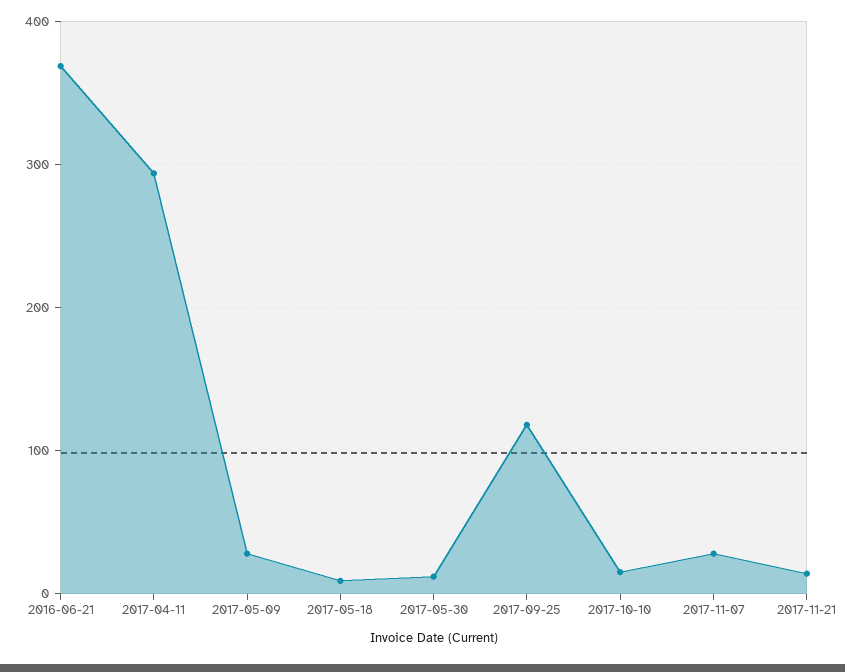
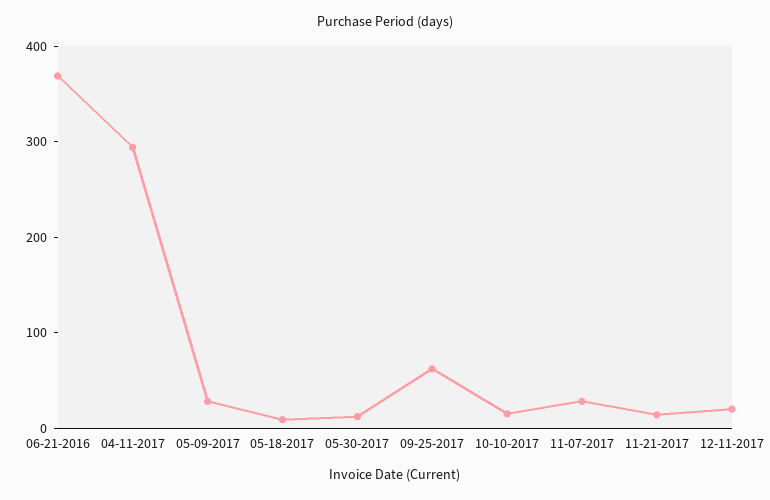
2017-09-25: 120 -> 60
12-11-2017: none -> 20

